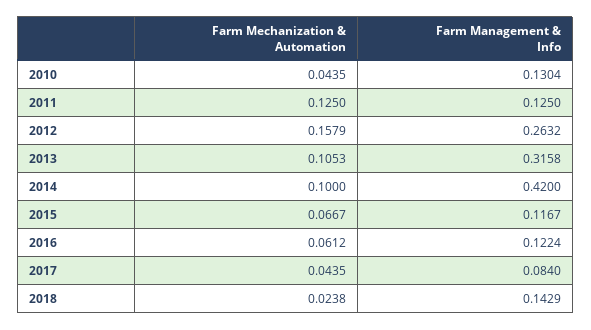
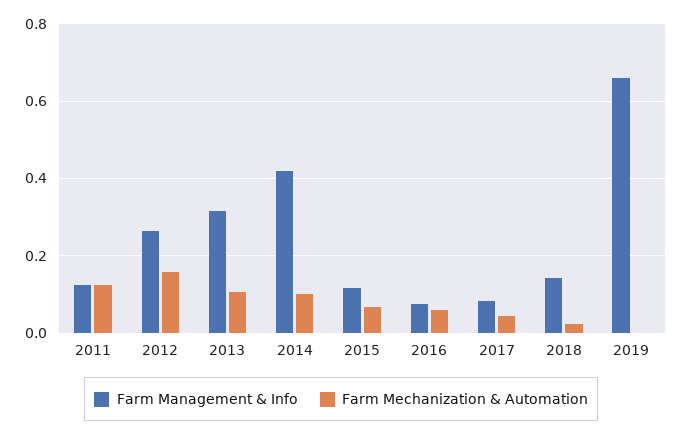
Farm Mechanization & Automation, 2010: 0.0435 -> none
Farm Management & Info, 2010: 0.1304 -> none
Farm Management & Info, 2016: 0.1224 -> 0.08
Farm Management & Info, 2019: none -> 0.66
Farm Mechanization & Automation, 2019: none -> 0

